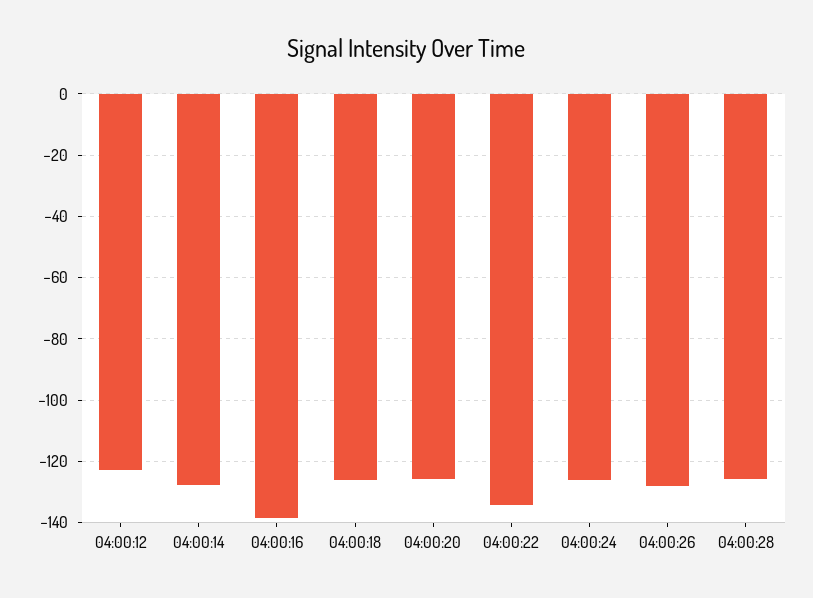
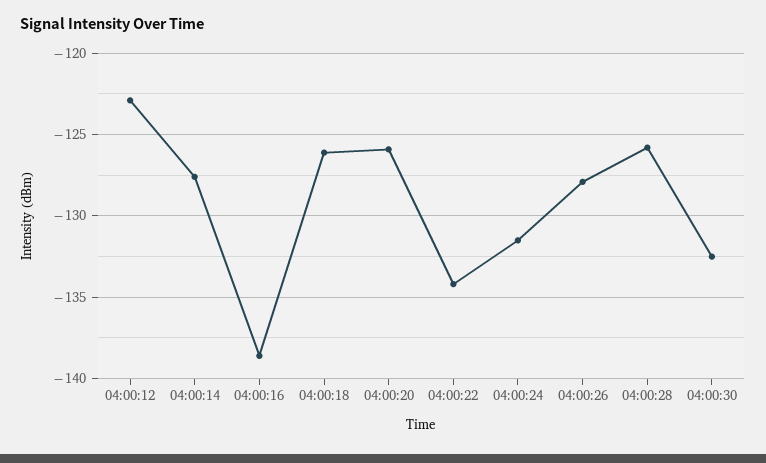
04:00:24: -126 -> -131.5
04:00:30: none -> -132.5

